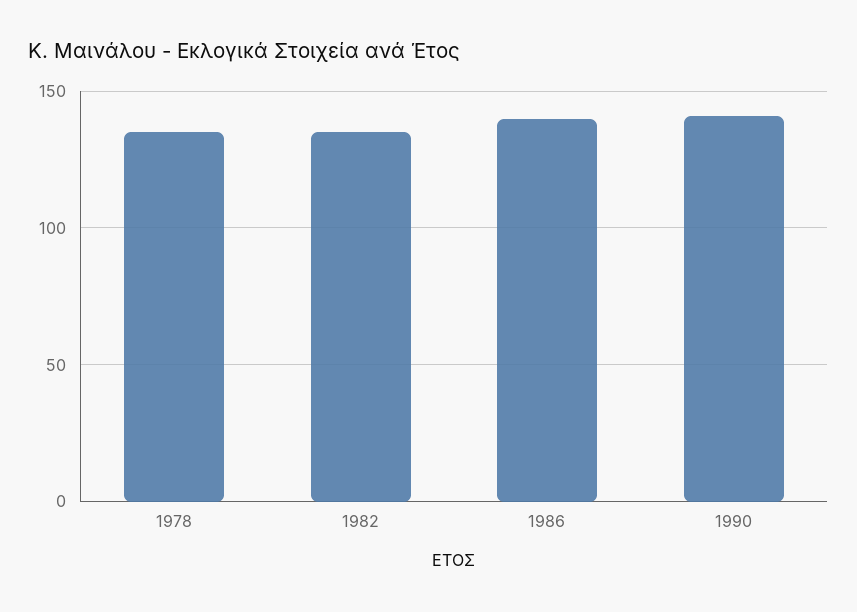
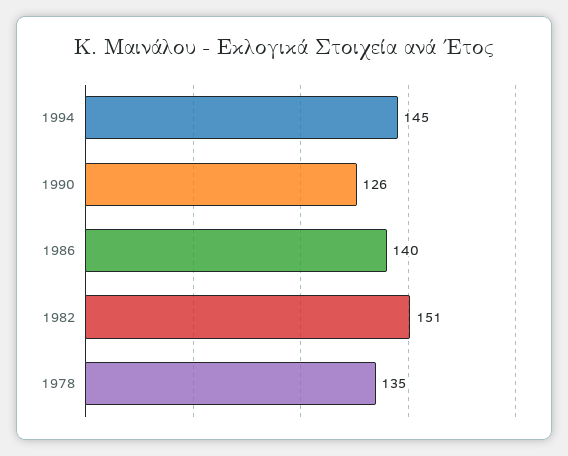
1982: 135 -> 151
1990: 140 -> 126
1994: none -> 145

